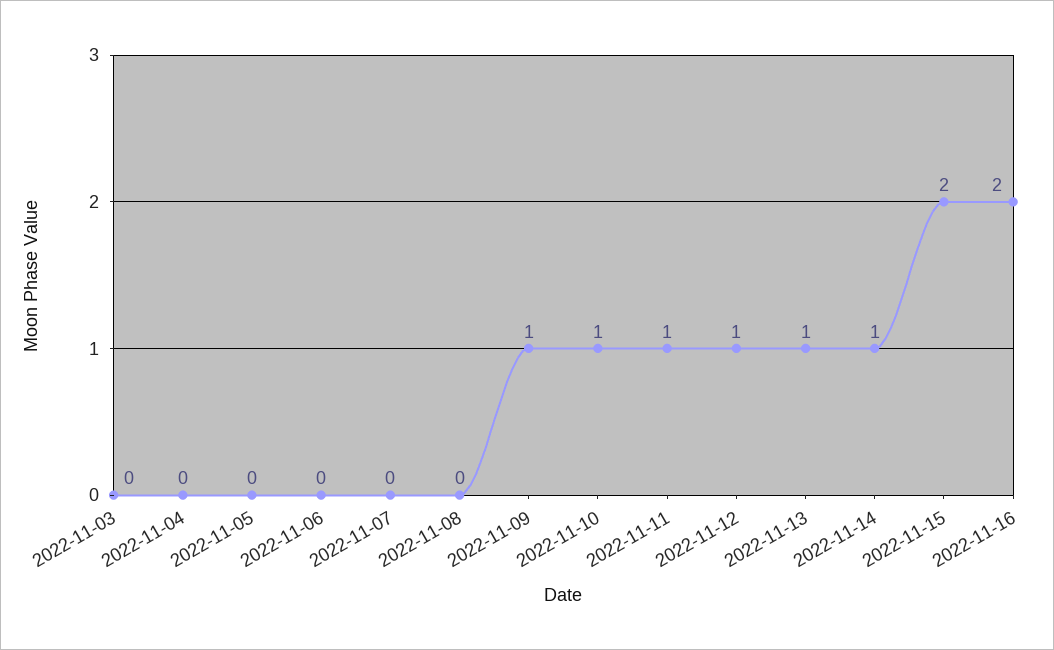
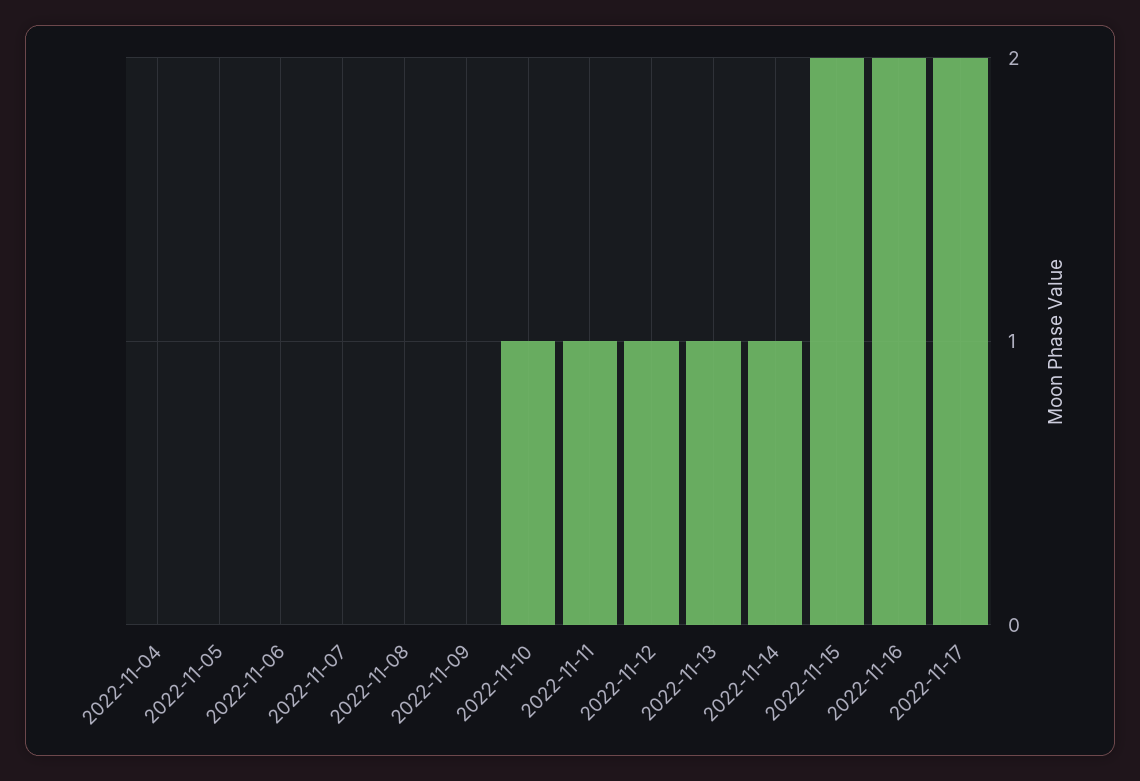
2022-11-03: 0 -> none
2022-11-09: 1 -> 0
2022-11-17: none -> 2

